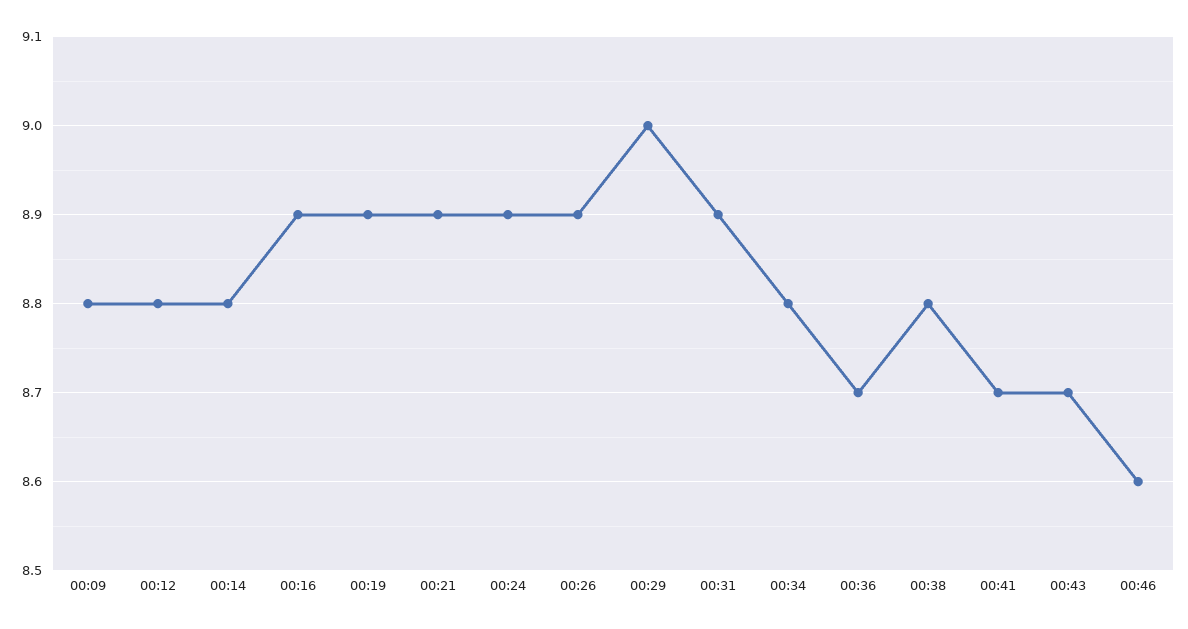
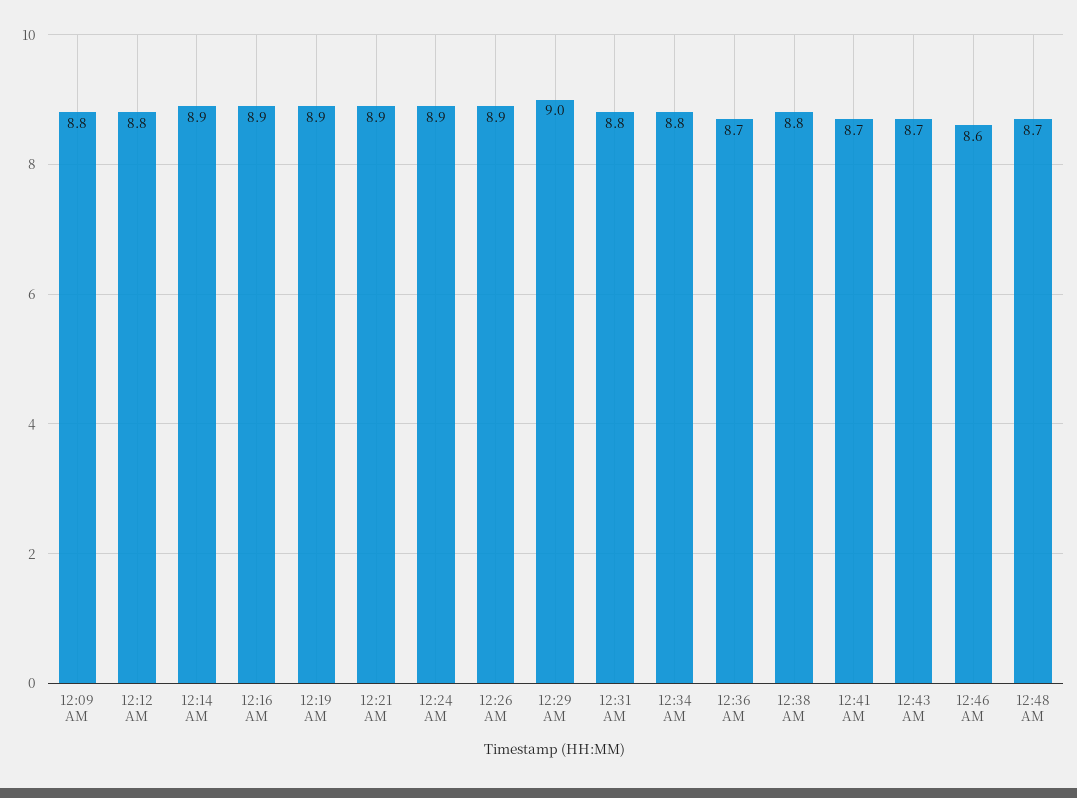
00:14: 8.8 -> 8.9
00:31: 8.9 -> 8.8
12:48 AM: none -> 8.7

